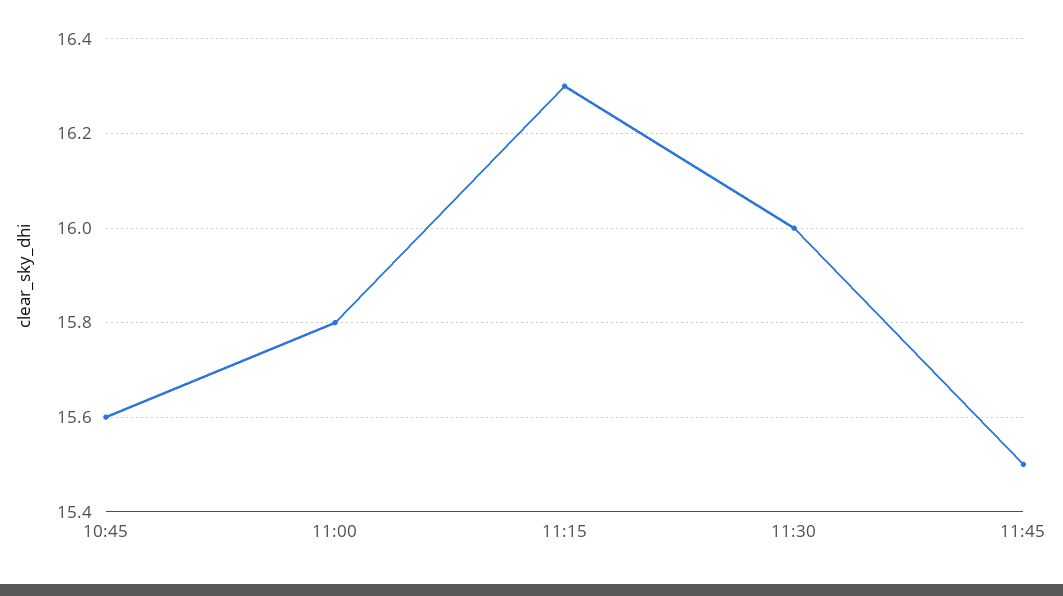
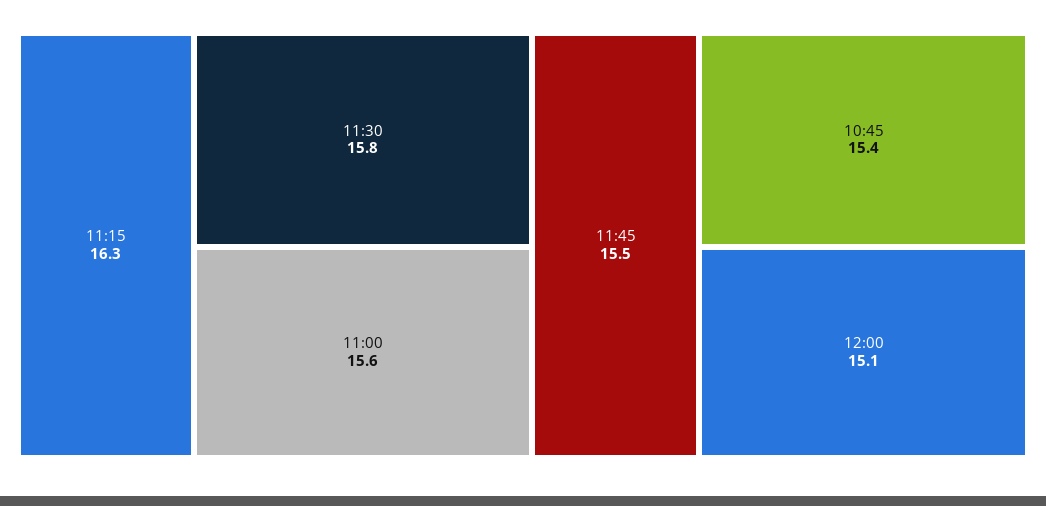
10:45: 15.6 -> 15.4
11:00: 15.8 -> 15.6
11:30: 16 -> 15.8
12:00: none -> 15.1

